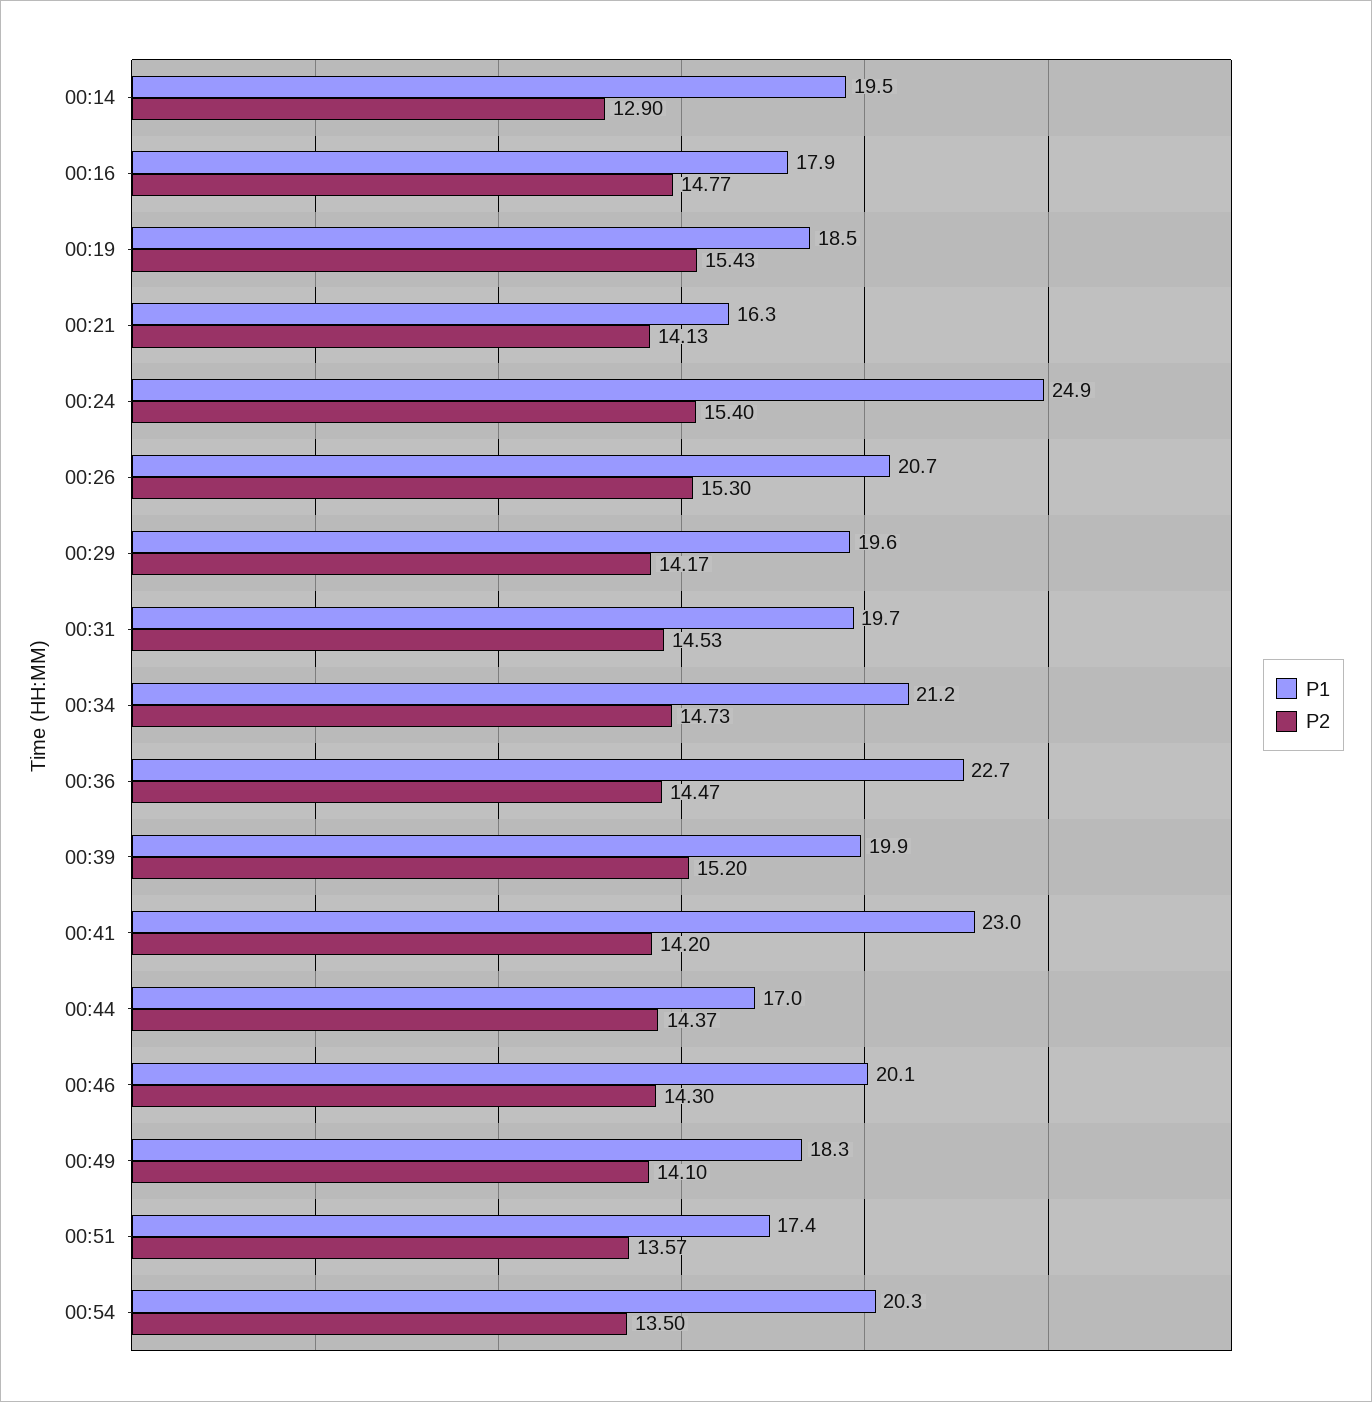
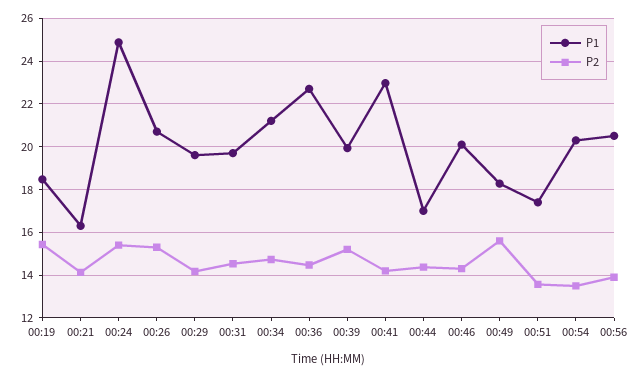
P1, 00:14: 19.5 -> none
P2, 00:14: 12.9 -> none
P1, 00:16: 17.9 -> none
P2, 00:16: 14.77 -> none
P2, 00:49: 14.1 -> 15.5
P1, 00:56: none -> 20.5
P2, 00:56: none -> 14

